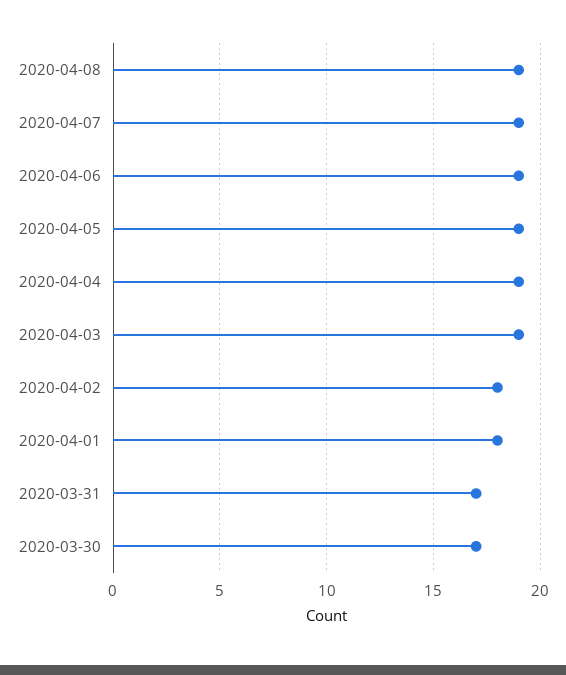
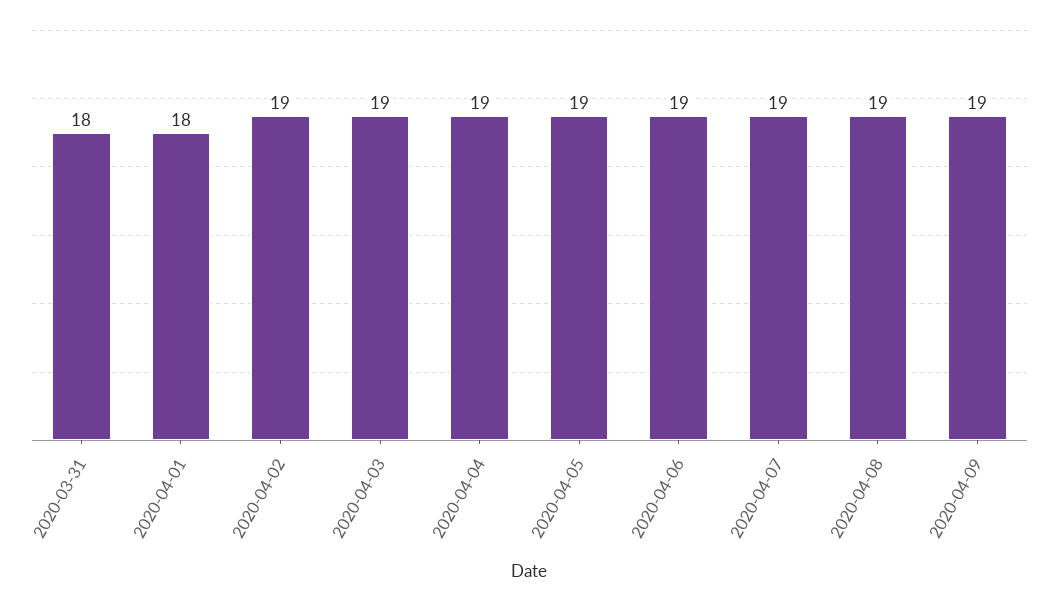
2020-04-02: 18 -> 19
2020-03-31: 17 -> 18
2020-03-30: 17 -> none
2020-04-09: none -> 19

